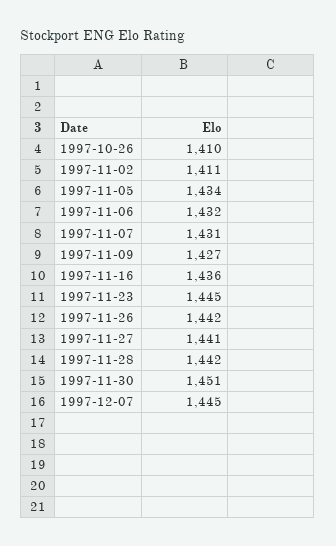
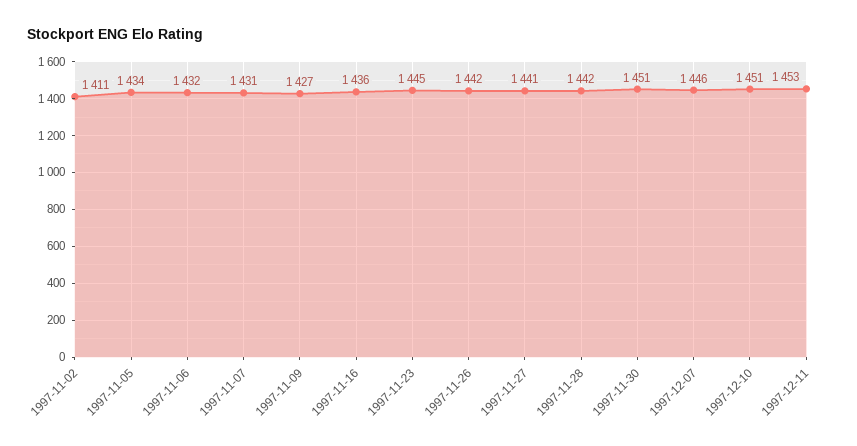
1997-10-26: 1410 -> none
1997-12-07: 1445 -> 1446
1997-12-10: none -> 1451
1997-12-11: none -> 1453

